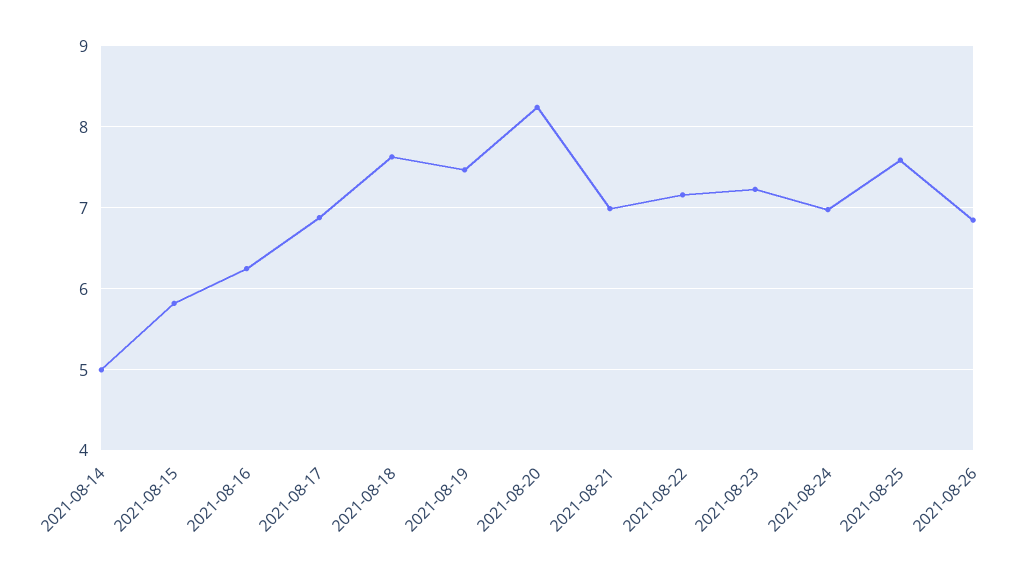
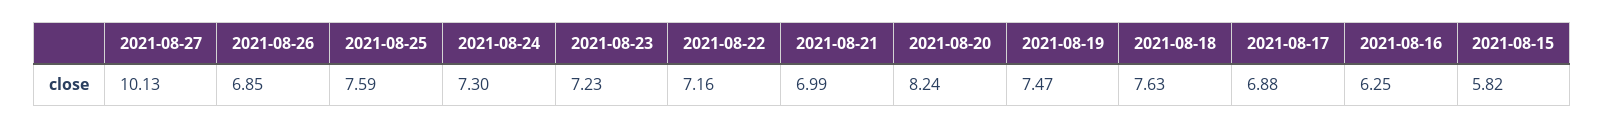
2021-08-14: 5 -> none
2021-08-24: 7 -> 7.3
2021-08-27: none -> 10.13

